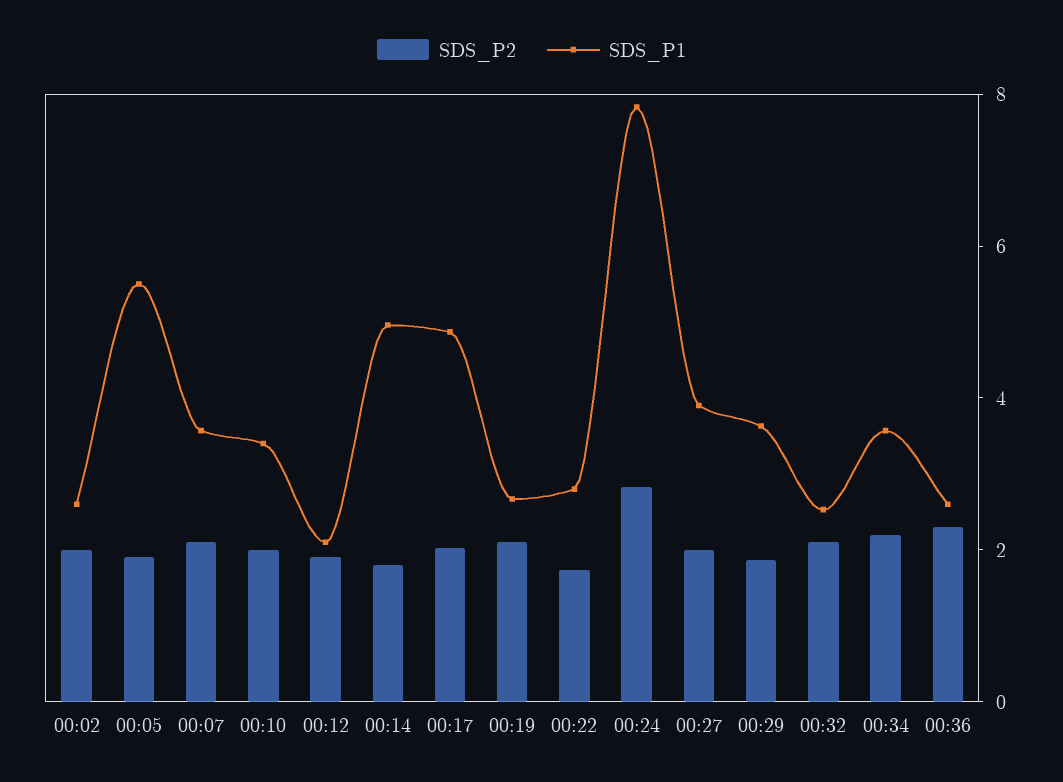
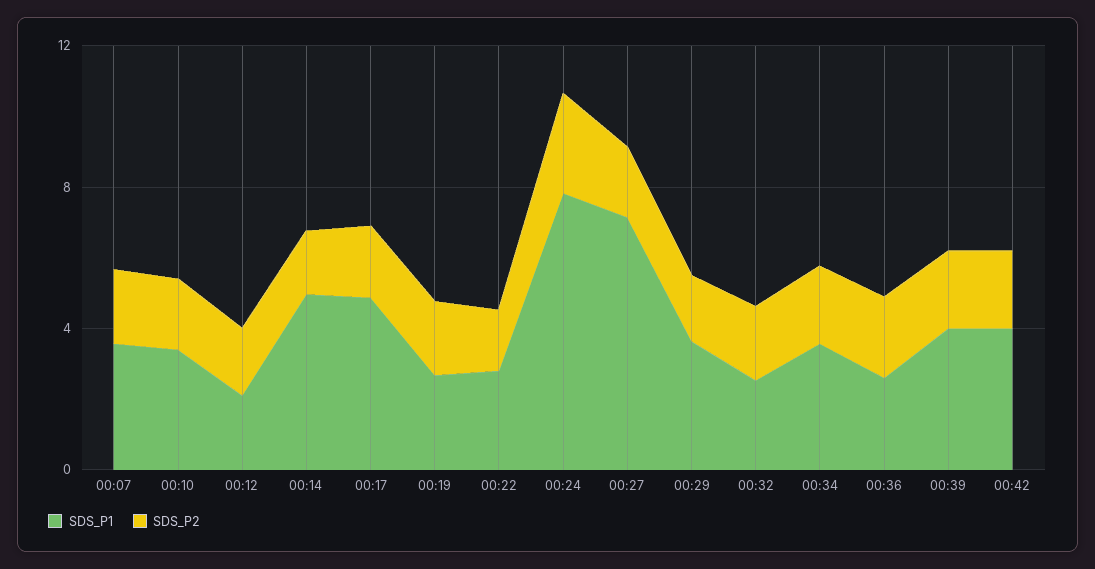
SDS_P2, 00:02: 2 -> none
SDS_P1, 00:02: 2.5 -> none
SDS_P2, 00:05: 2 -> none
SDS_P1, 00:05: 5.5 -> none
SDS_P1, 00:27: 4 -> 7
SDS_P1, 00:39: none -> 4
SDS_P2, 00:39: none -> 2
SDS_P1, 00:42: none -> 4
SDS_P2, 00:42: none -> 2

